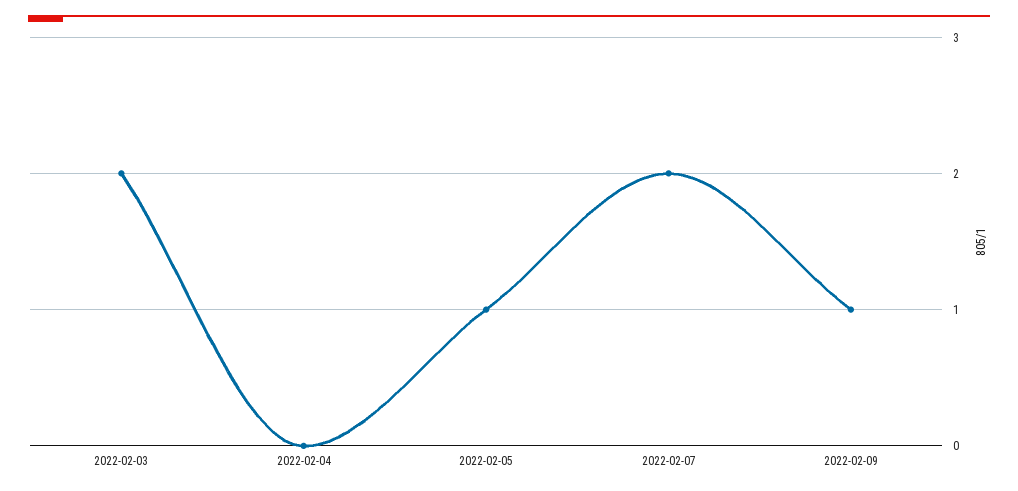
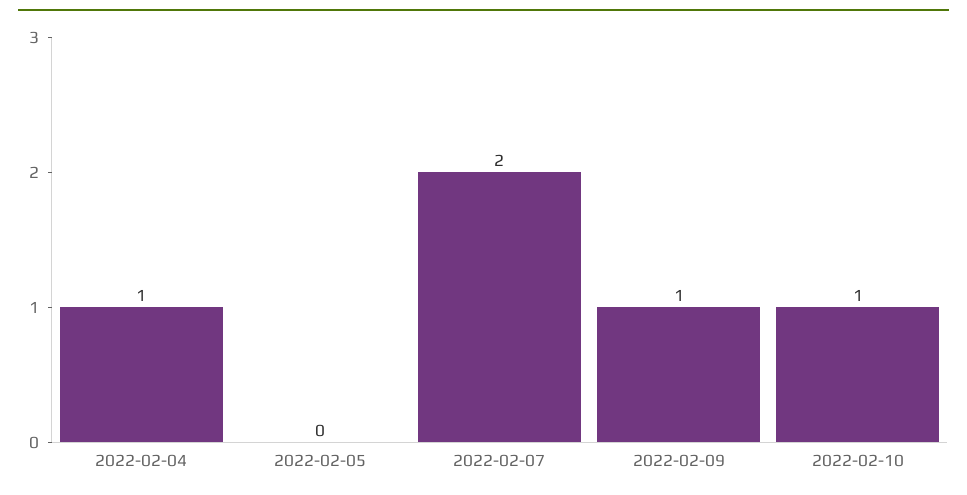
2022-02-03: 2 -> none
2022-02-04: 0 -> 1
2022-02-05: 1 -> 0
2022-02-10: none -> 1

